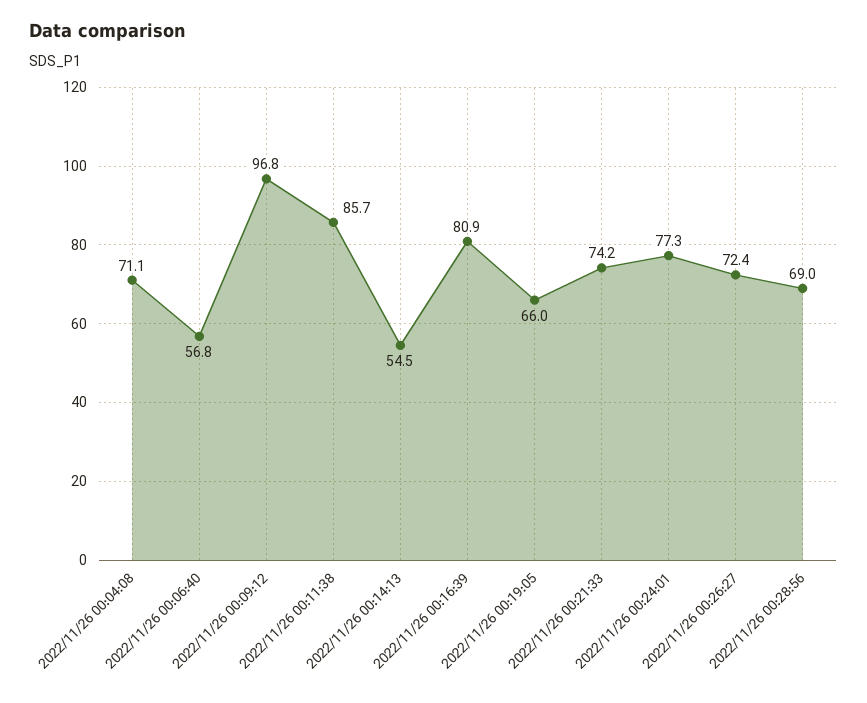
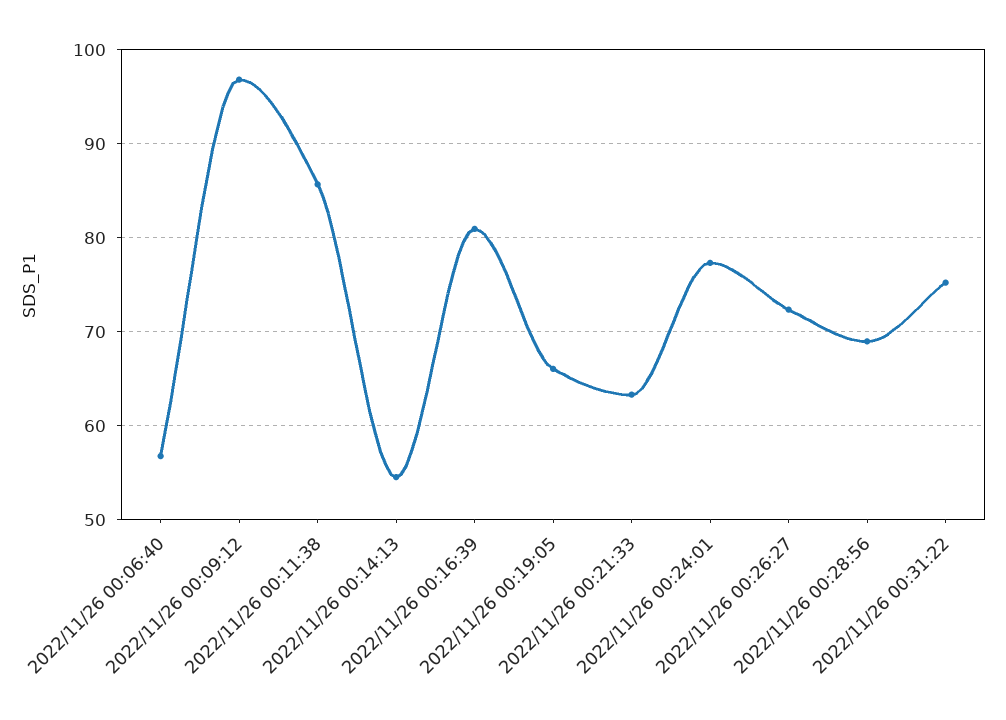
2022/11/26 00:04:08: 71.1 -> none
2022/11/26 00:21:33: 74.2 -> 63
2022/11/26 00:31:22: none -> 75

